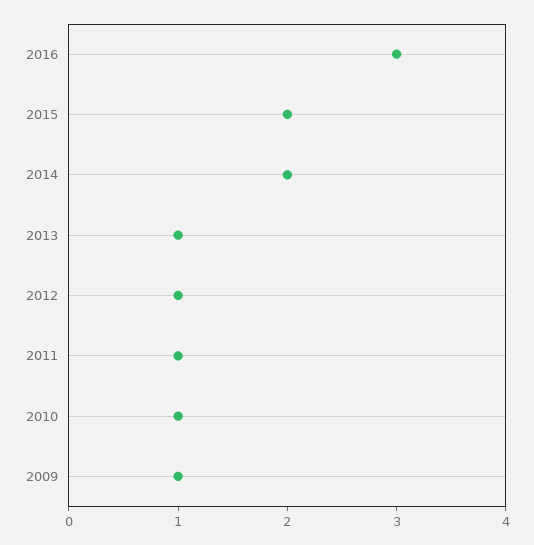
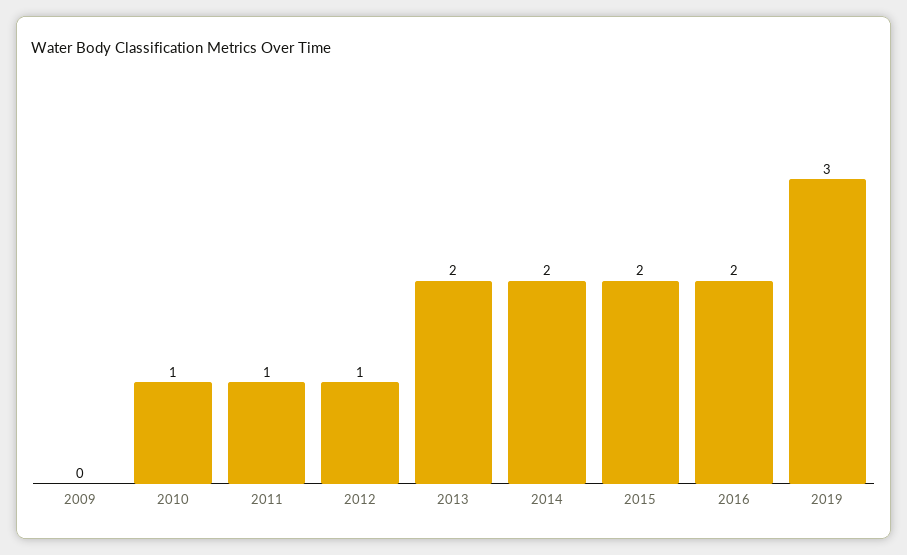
2016: 3 -> 2
2013: 1 -> 2
2009: 1 -> 0
2019: none -> 3

